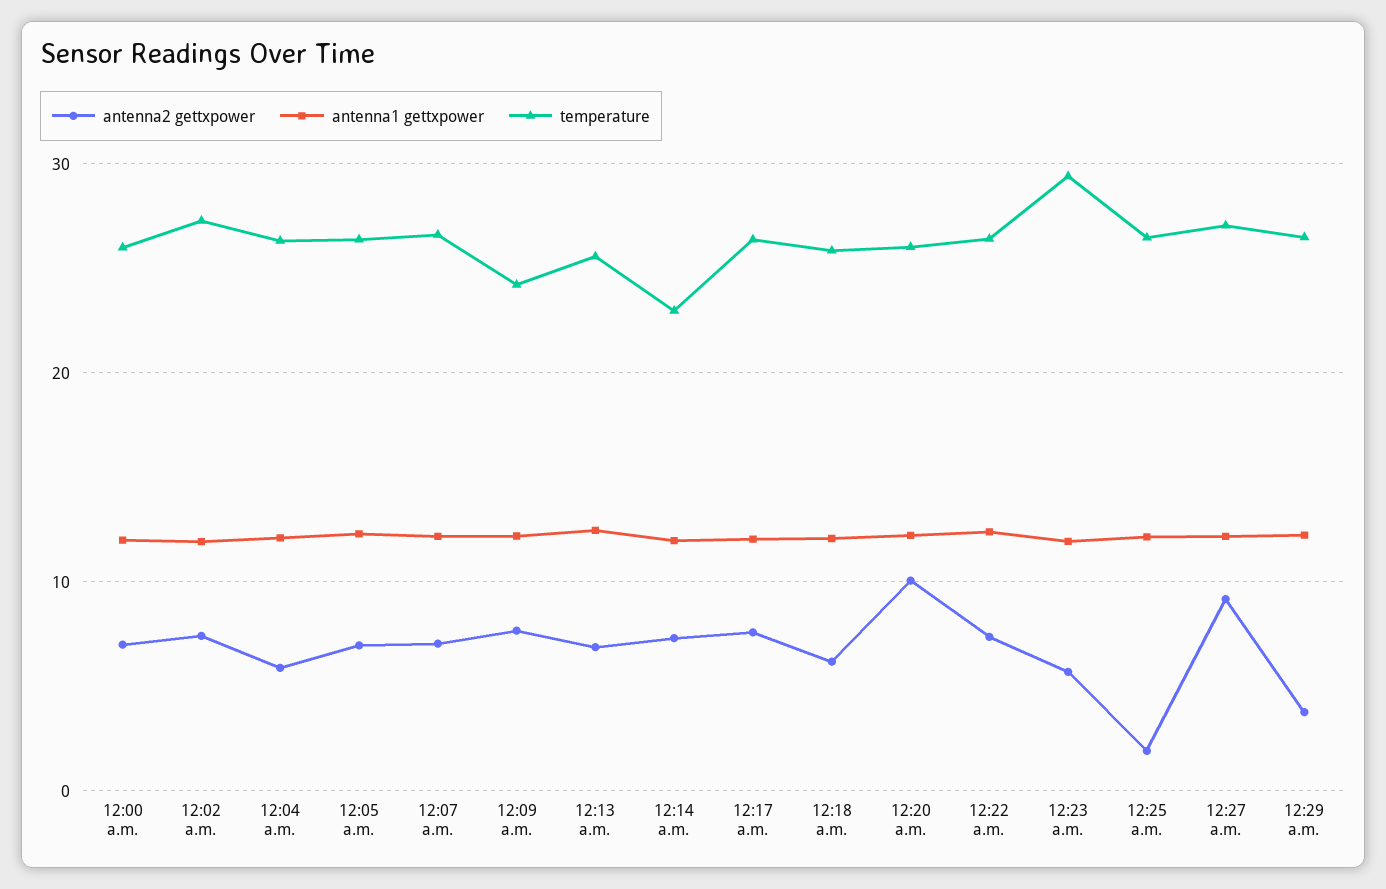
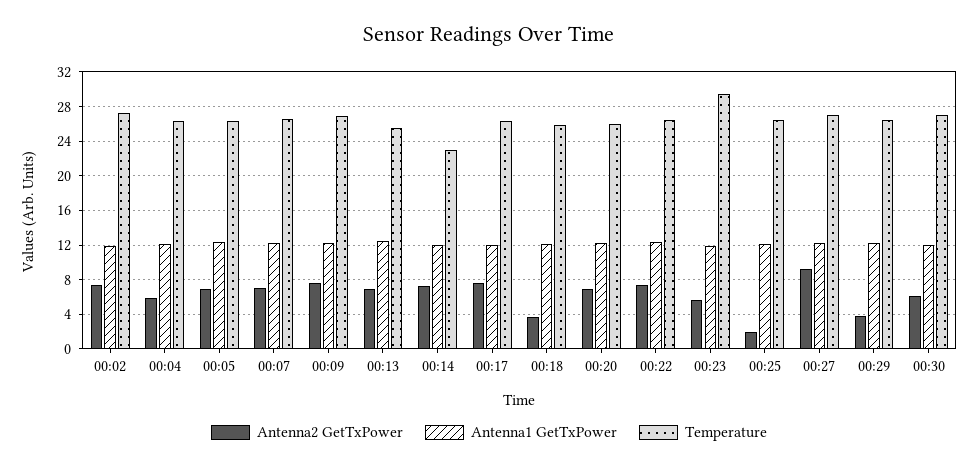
antenna2 gettxpower, 12:00 a.m.: 7 -> none
antenna1 gettxpower, 12:00 a.m.: 12 -> none
temperature, 12:00 a.m.: 26 -> none
temperature, 12:09 a.m.: 24 -> 27
antenna2 gettxpower, 12:18 a.m.: 6 -> 4
antenna2 gettxpower, 12:20 a.m.: 10 -> 7
antenna2 gettxpower, 00:30: none -> 6
antenna1 gettxpower, 00:30: none -> 12
temperature, 00:30: none -> 27

